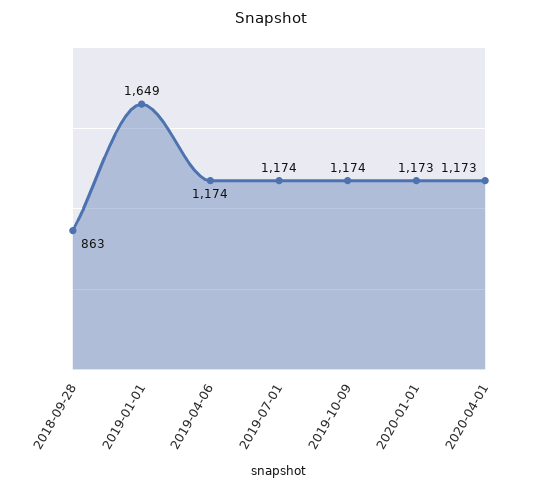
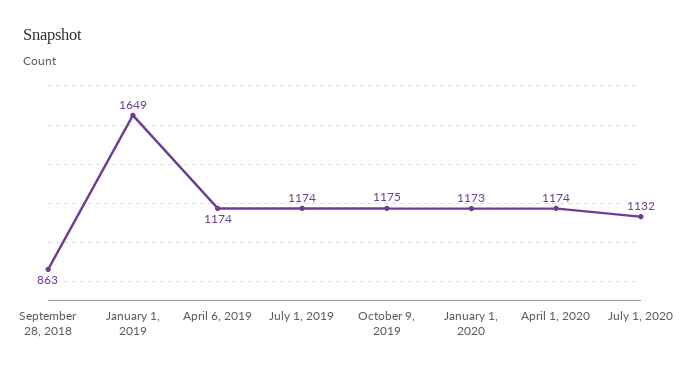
2019-10-09: 1174 -> 1175
2020-04-01: 1173 -> 1174
July 1, 2020: none -> 1132

